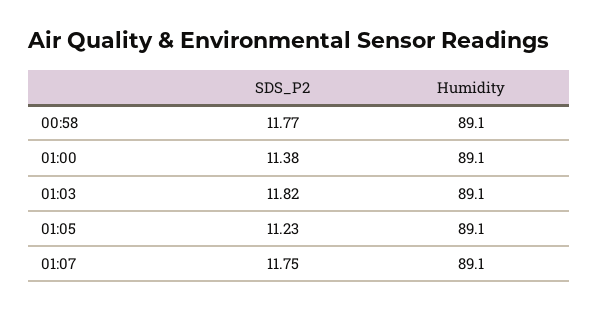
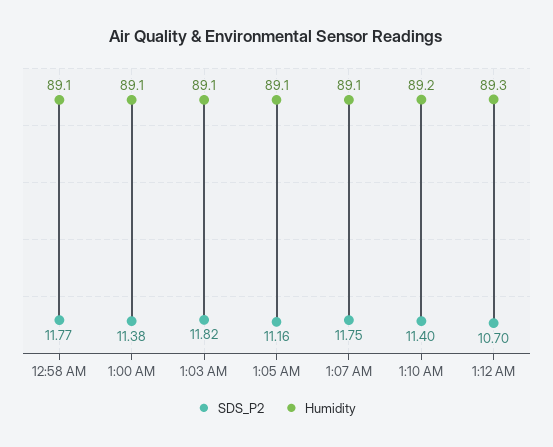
SDS_P2, 01:05: 11.23 -> 11.16
SDS_P2, 1:10 AM: none -> 11.4
Humidity, 1:10 AM: none -> 89.2
SDS_P2, 1:12 AM: none -> 10.7
Humidity, 1:12 AM: none -> 89.3

